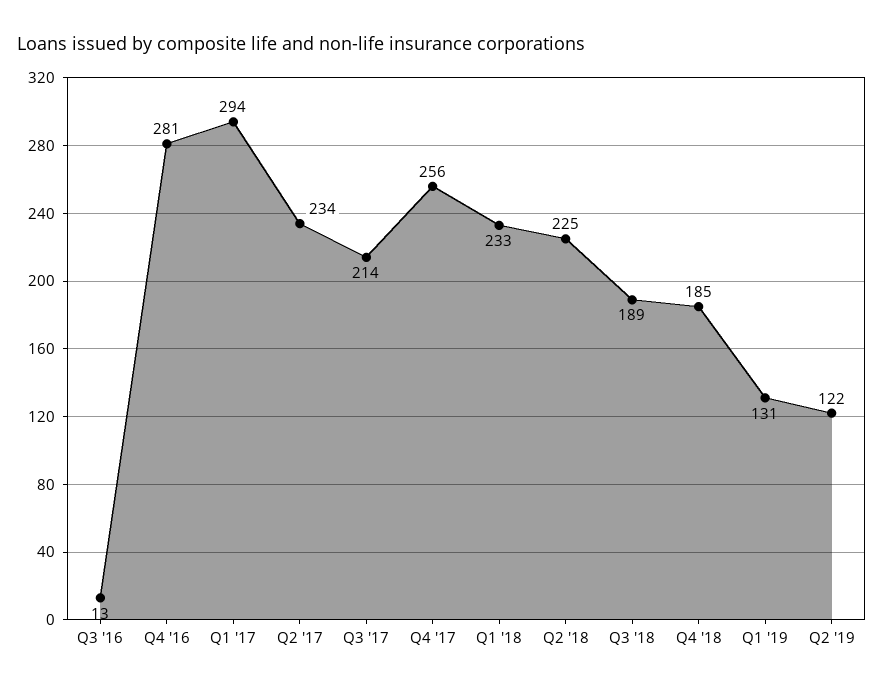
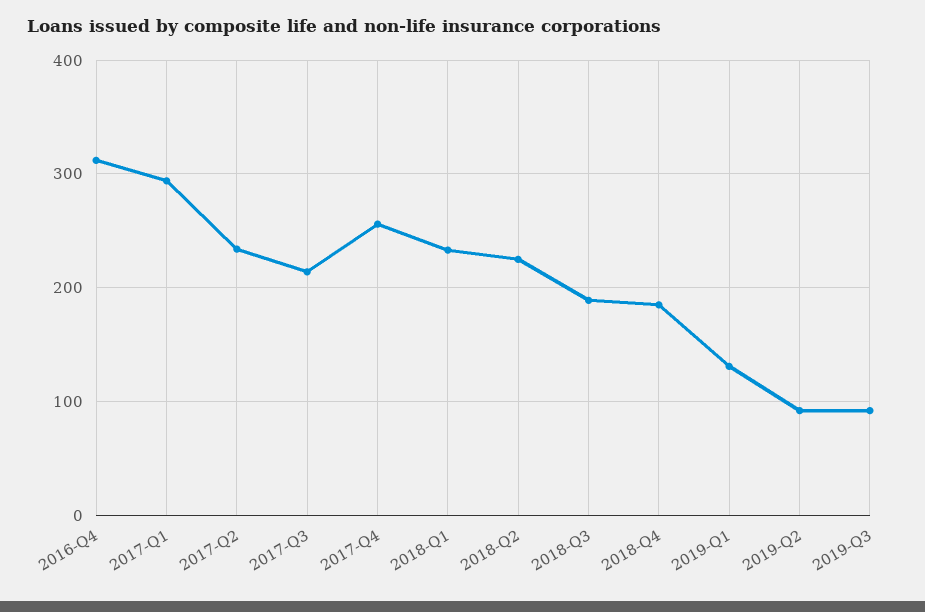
Q3 '16: 13 -> none
Q4 '16: 281 -> 310
Q2 '19: 122 -> 90
2019-Q3: none -> 90

